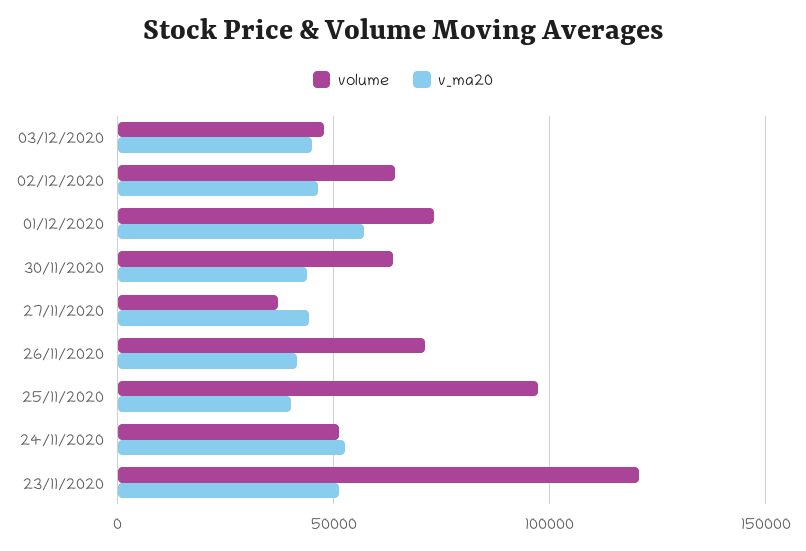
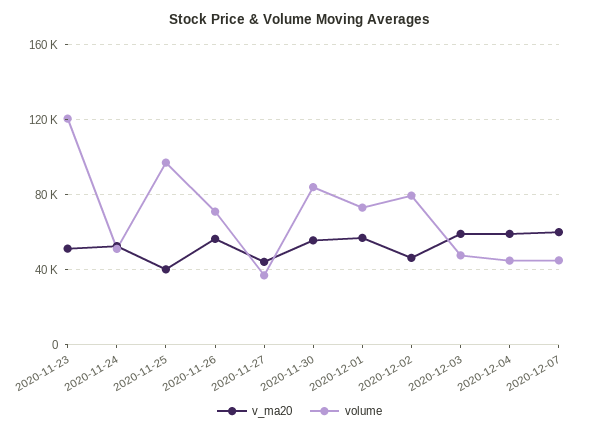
v_ma20, 03/12/2020: 45000 -> 60000
volume, 02/12/2020: 65000 -> 80000
volume, 30/11/2020: 65000 -> 85000
v_ma20, 30/11/2020: 45000 -> 55000
v_ma20, 26/11/2020: 40000 -> 55000
v_ma20, 2020-12-04: none -> 60000
volume, 2020-12-04: none -> 45000
v_ma20, 2020-12-07: none -> 60000
volume, 2020-12-07: none -> 45000

